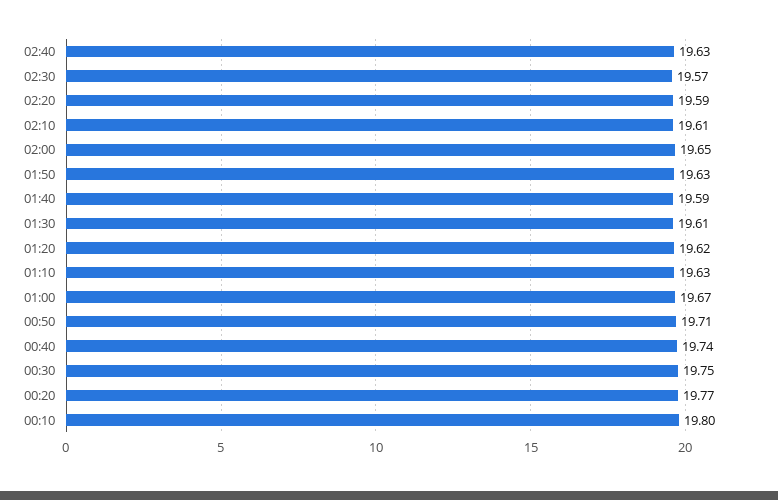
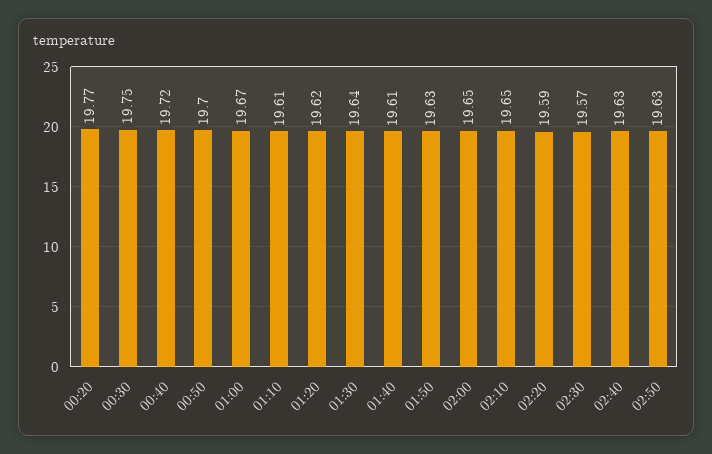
02:10: 19.61 -> 19.65
01:40: 19.59 -> 19.61
01:30: 19.61 -> 19.64
01:10: 19.63 -> 19.61
00:50: 19.71 -> 19.7
00:40: 19.74 -> 19.72
00:10: 19.8 -> none
02:50: none -> 19.63

